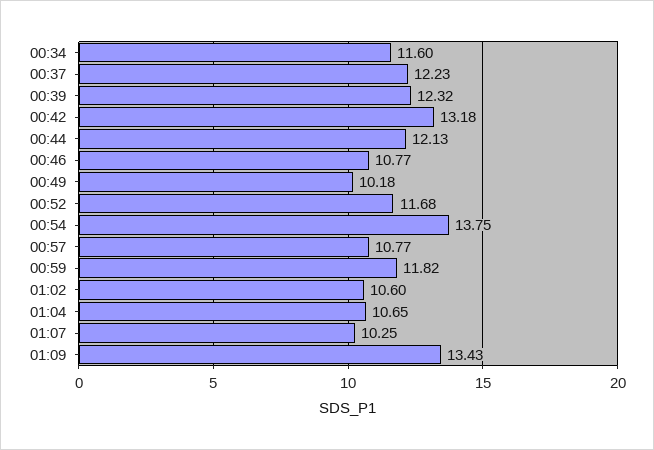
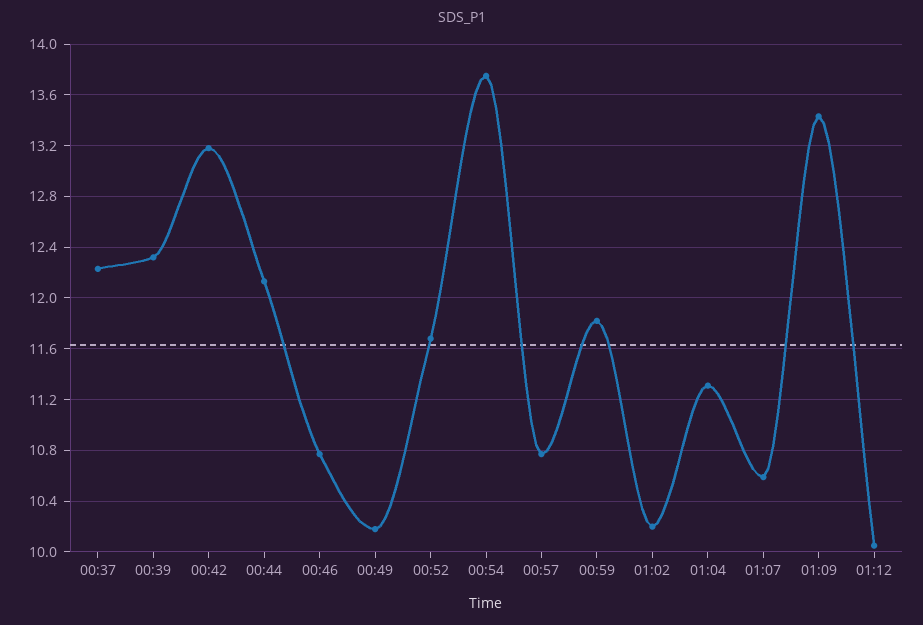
00:34: 11.6 -> none
01:02: 10.6 -> 10.2
01:04: 10.65 -> 11.3
01:07: 10.25 -> 10.6
01:12: none -> 10.05

